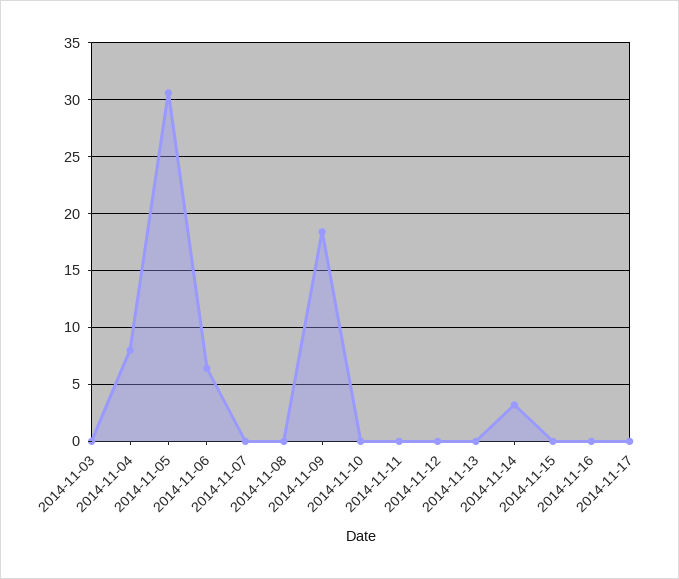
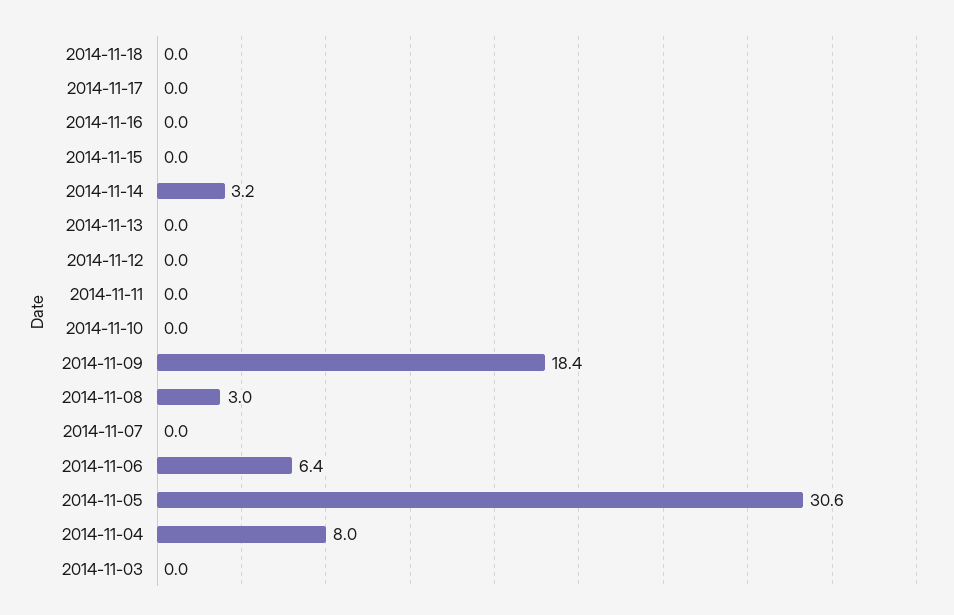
2014-11-08: 0 -> 3
2014-11-18: none -> 0

